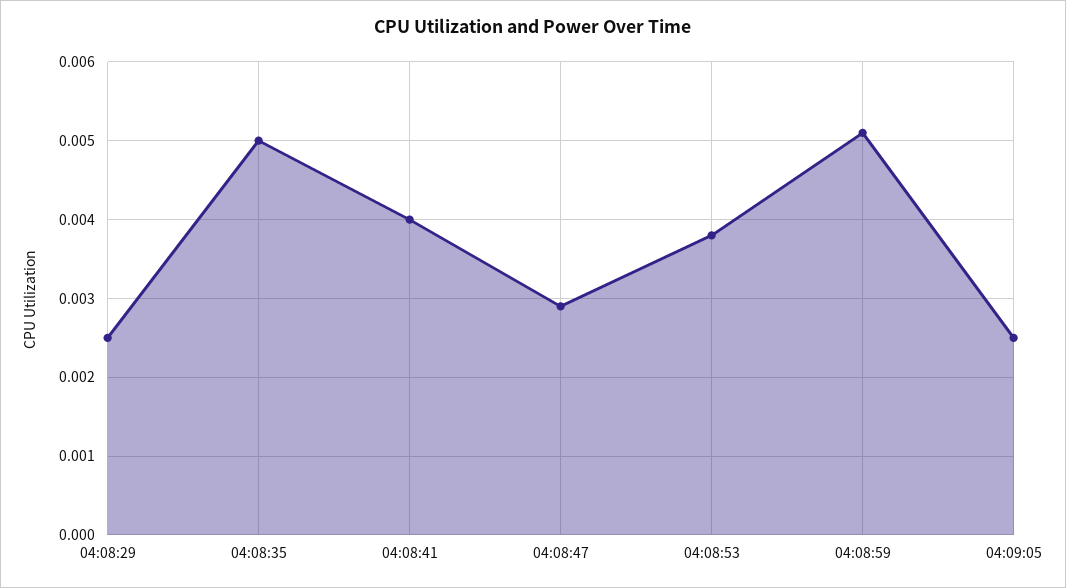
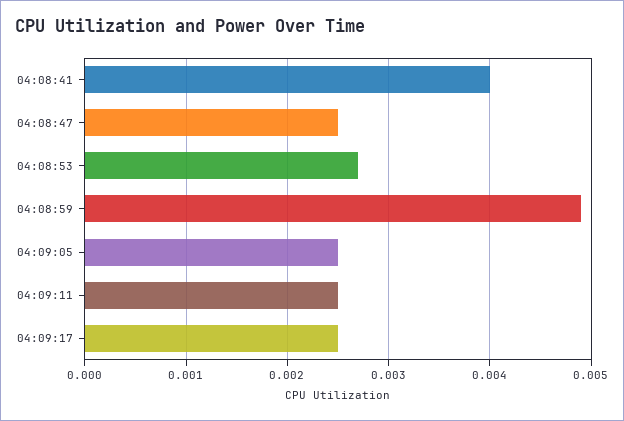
04:08:29: 0.0025 -> none
04:08:35: 0.005 -> none
04:08:47: 0.0029 -> 0.0025
04:08:53: 0.0038 -> 0.0027
04:08:59: 0.0051 -> 0.0049
04:09:11: none -> 0.0025
04:09:17: none -> 0.0025

